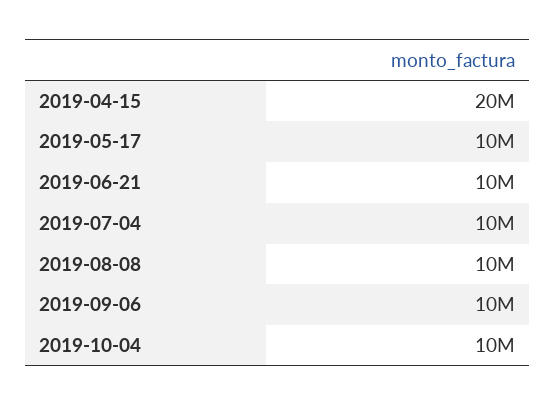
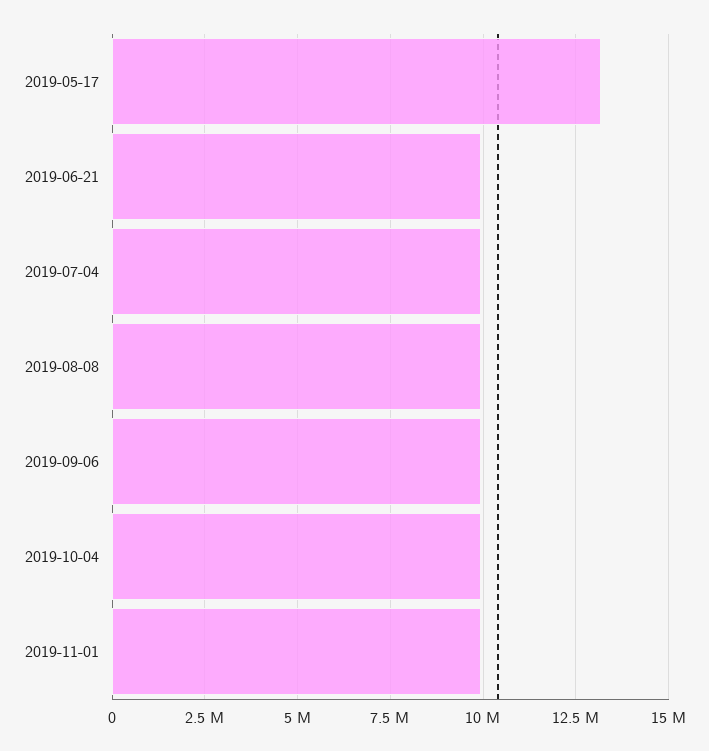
2019-04-15: 20000000 -> none
2019-05-17: 10000000 -> 13250000
2019-11-01: none -> 10000000

